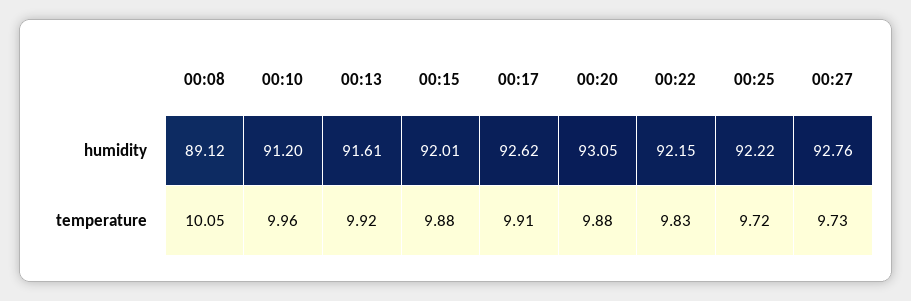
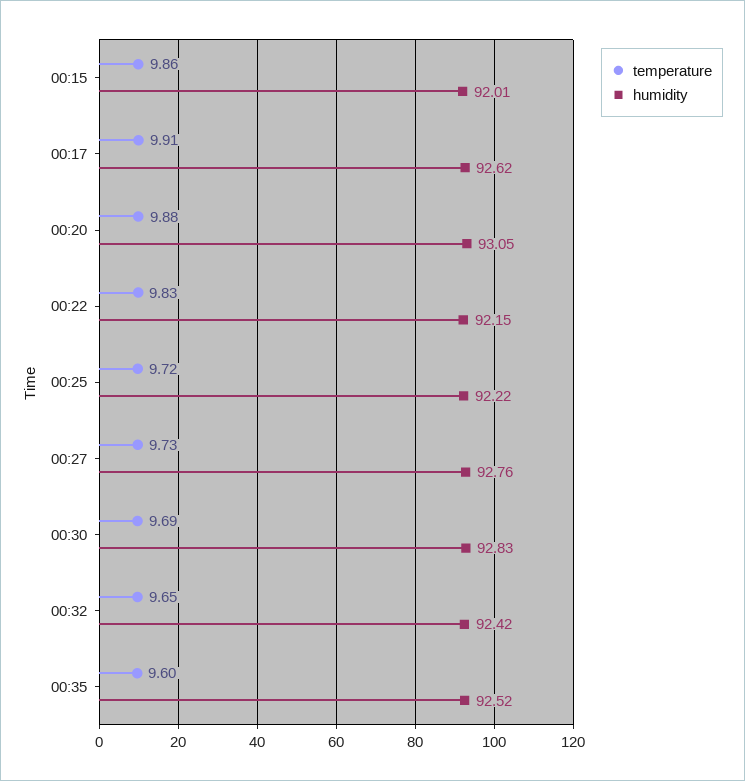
humidity, 00:08: 89.12 -> none
humidity, 00:10: 91.2 -> none
humidity, 00:13: 91.61 -> none
temperature, 00:08: 10.05 -> none
temperature, 00:10: 9.96 -> none
temperature, 00:13: 9.92 -> none
temperature, 00:15: 9.88 -> 9.86
temperature, 00:30: none -> 9.69
humidity, 00:30: none -> 92.83
temperature, 00:32: none -> 9.65
humidity, 00:32: none -> 92.42
temperature, 00:35: none -> 9.6
humidity, 00:35: none -> 92.52

